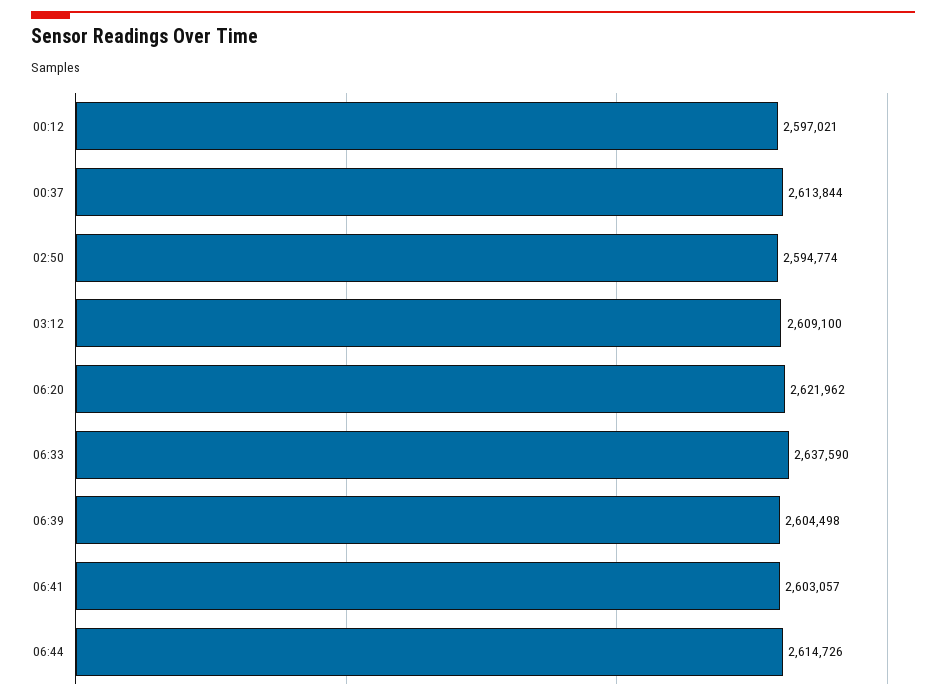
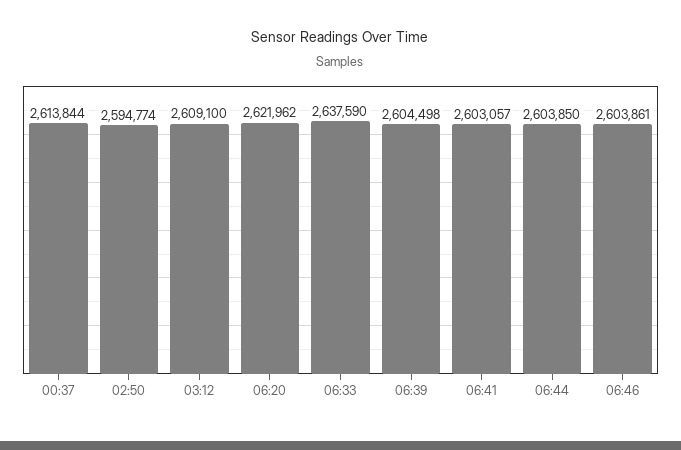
00:12: 2597021 -> none
06:44: 2614726 -> 2603850
06:46: none -> 2603861

